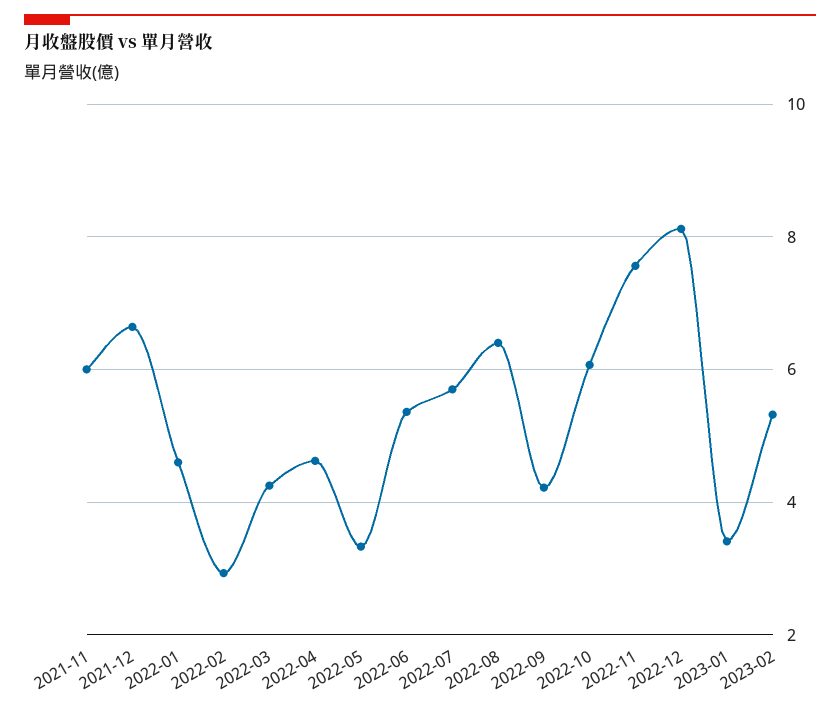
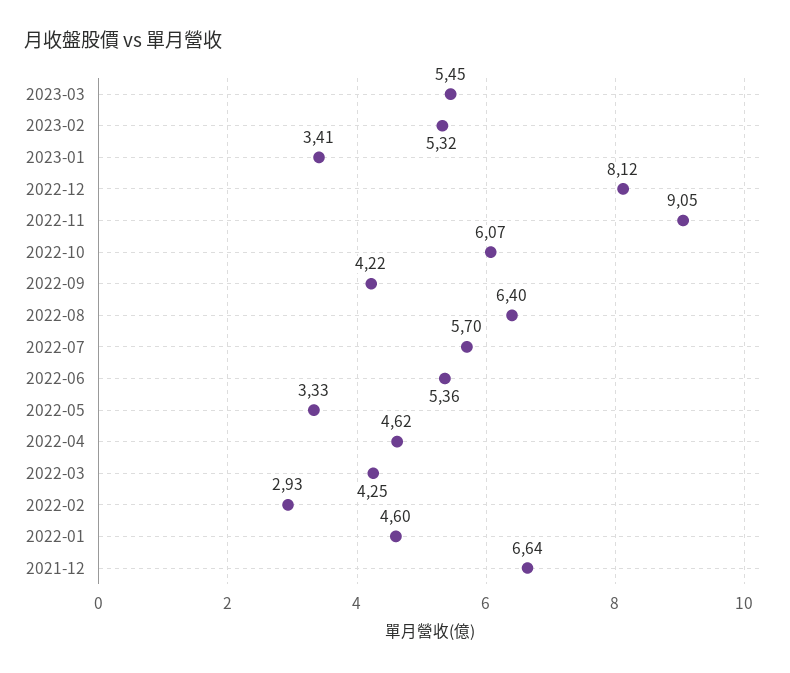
2021-11: 6 -> none
2022-11: 7.6 -> 9.05
2023-03: none -> 5.45

